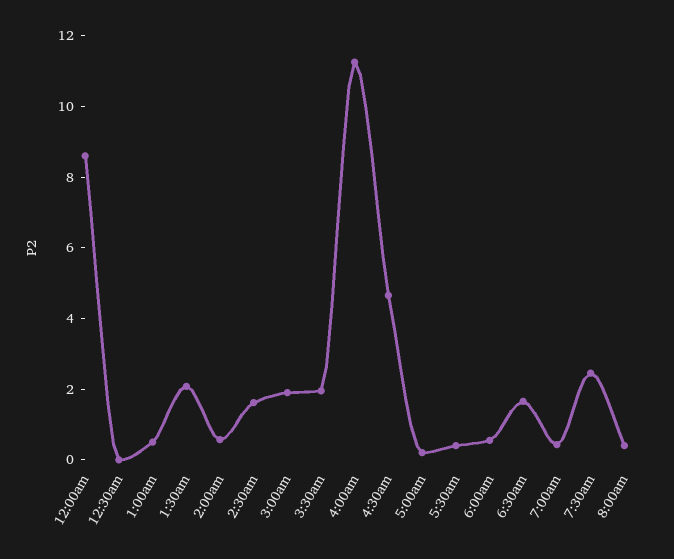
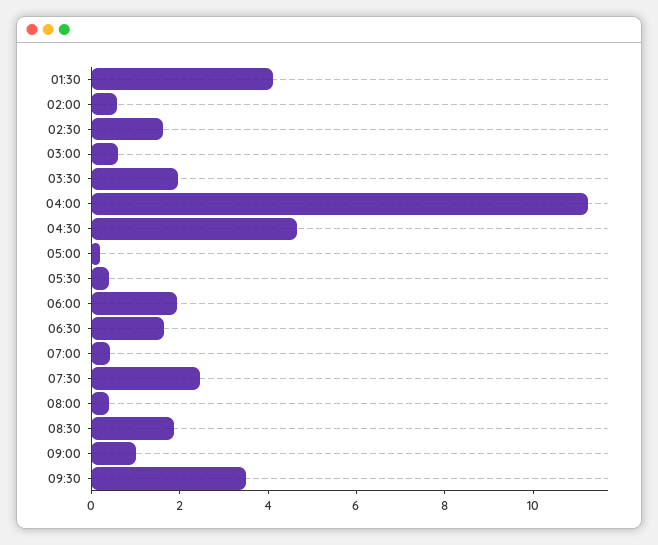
12:00am: 8.5 -> none
12:30am: 0 -> none
1:00am: 0.5 -> none
1:30am: 2 -> 4
3:00am: 2 -> 0.5
6:00am: 0.5 -> 2
08:30: none -> 2
09:00: none -> 1
09:30: none -> 3.5

